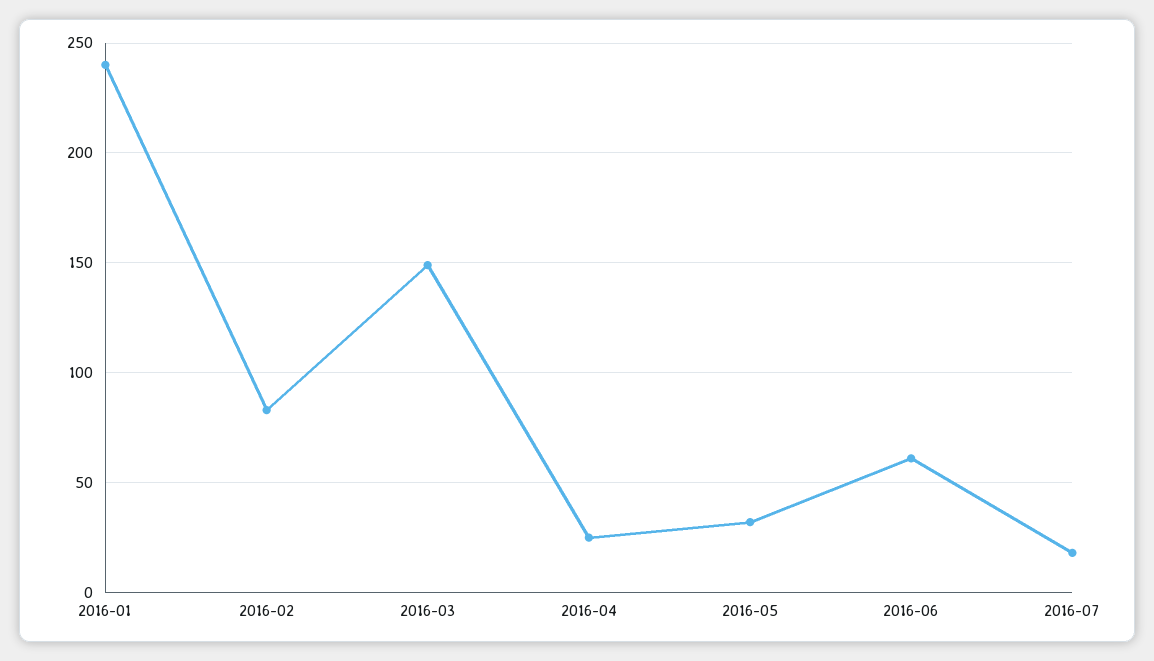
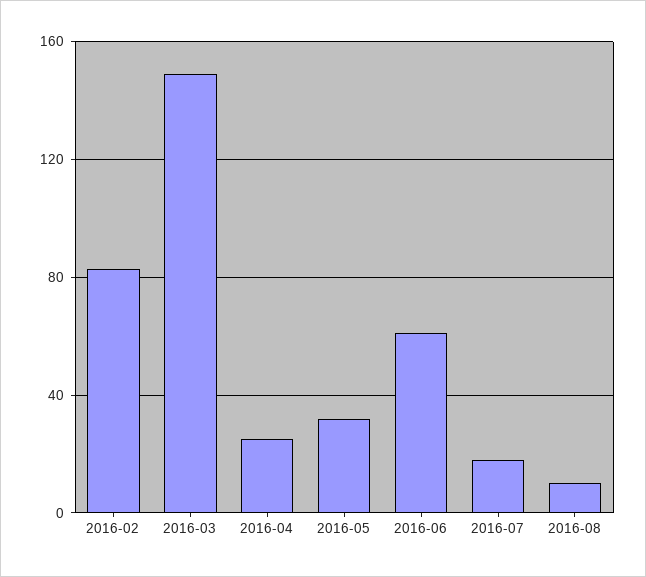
2016-01: 240 -> none
2016-08: none -> 10

